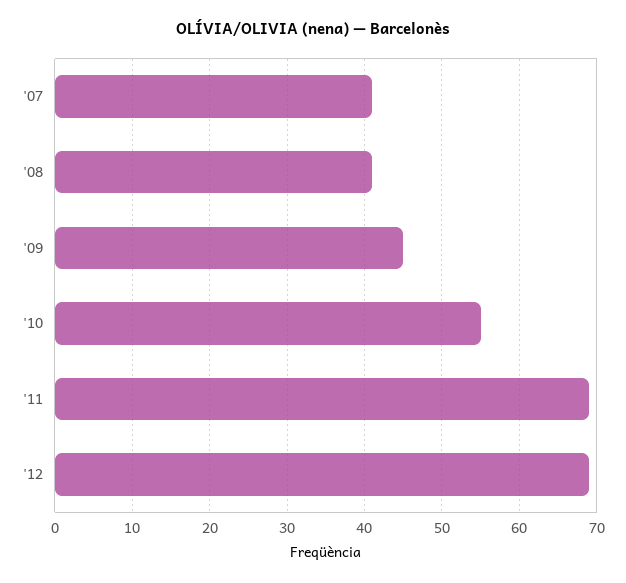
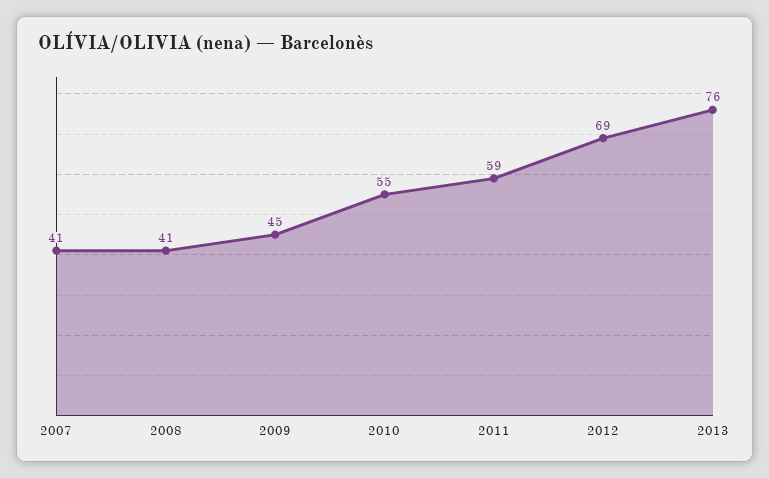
'11: 69 -> 59
2013: none -> 76

